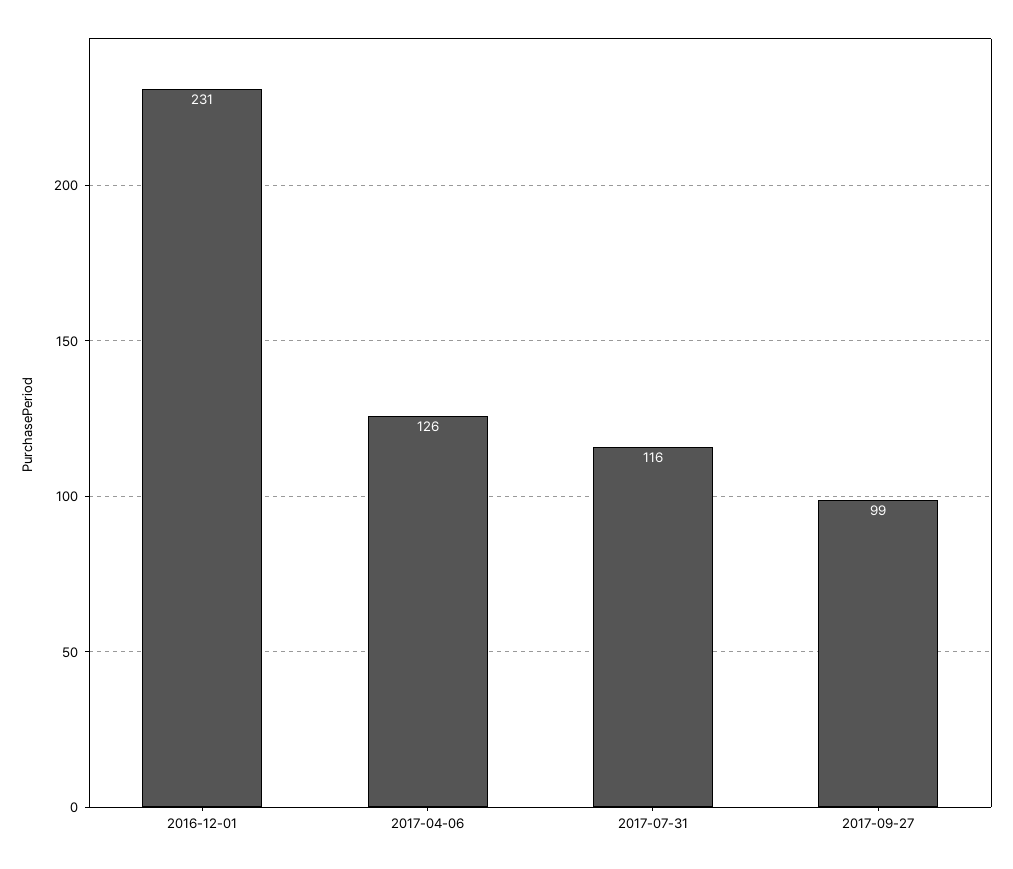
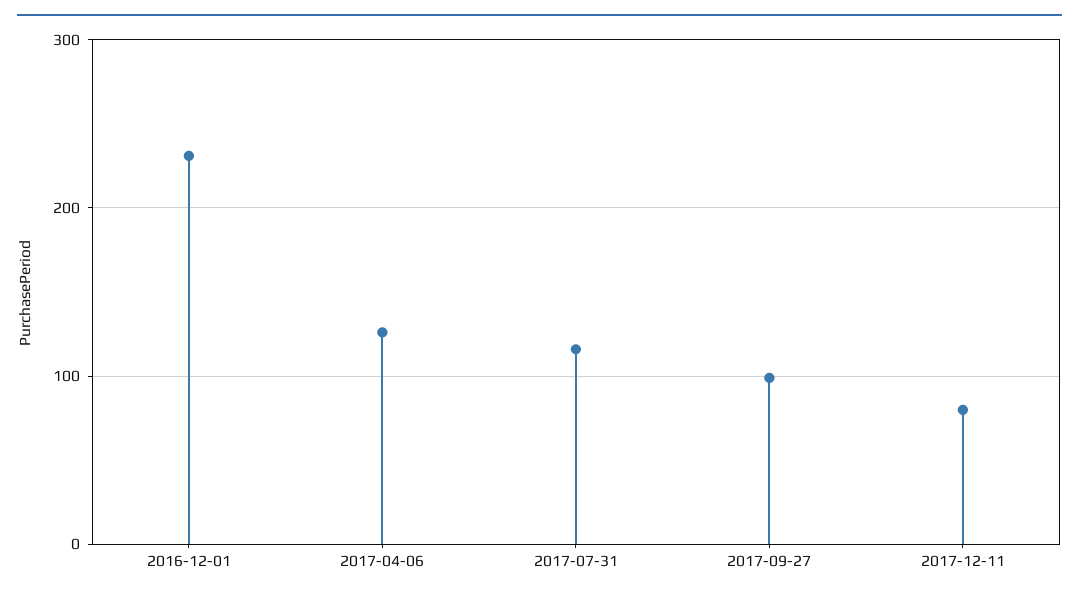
2017-12-11: none -> 80

